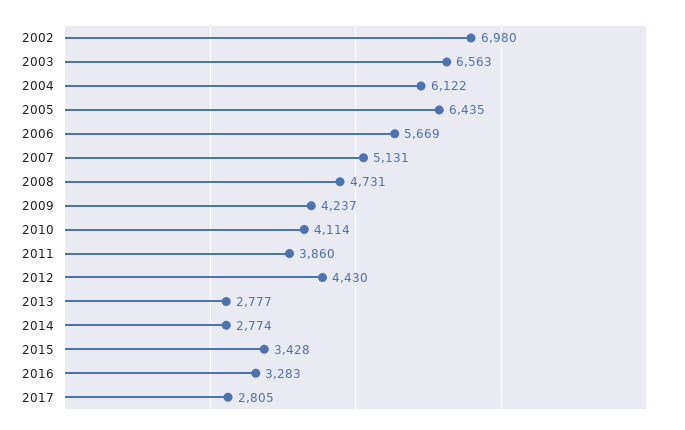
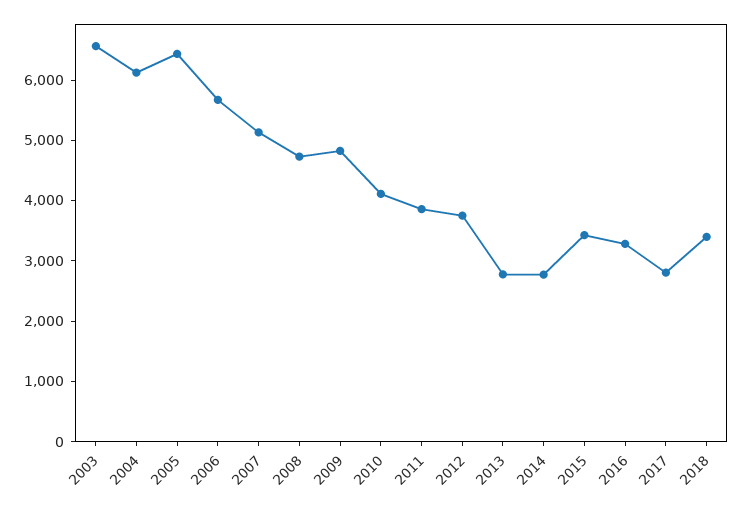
2002: 6980 -> none
2009: 4237 -> 4800
2012: 4430 -> 3800
2018: none -> 3400

